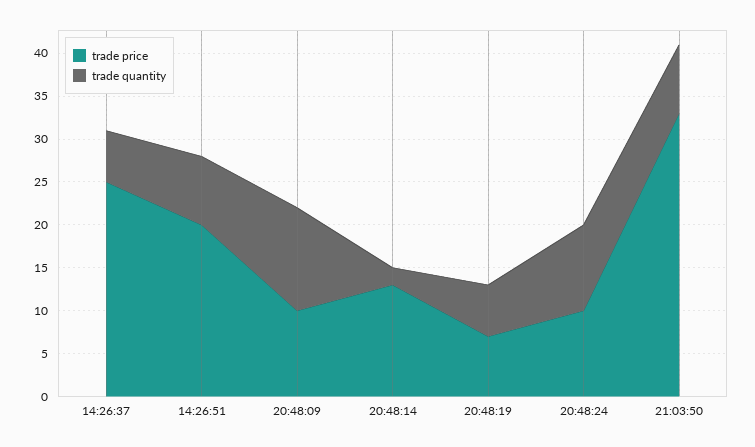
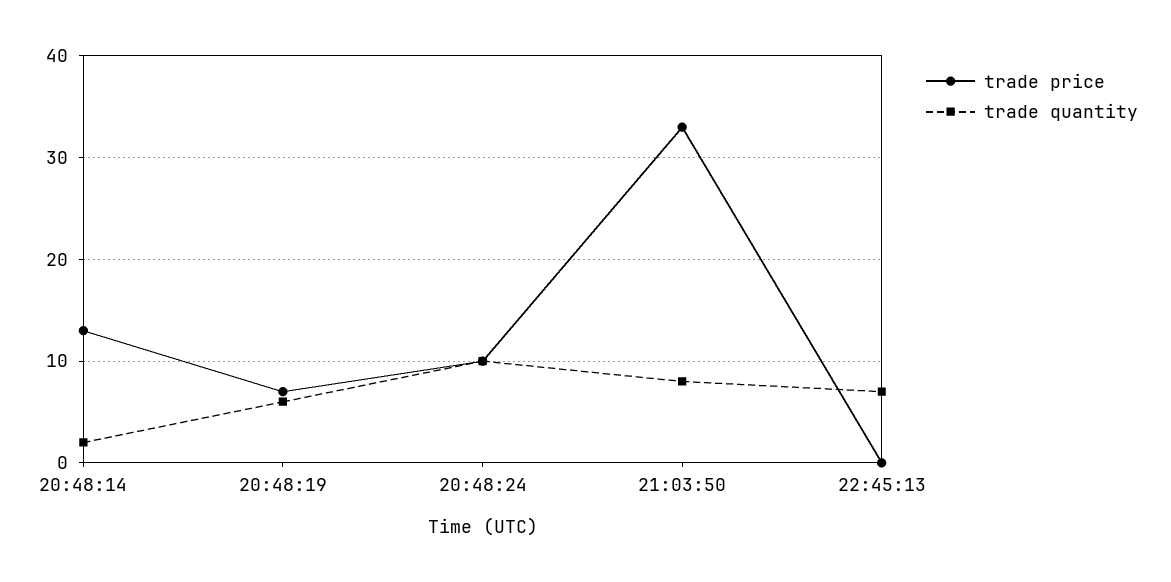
trade price, 14:26:37: 25 -> none
trade quantity, 14:26:37: 6 -> none
trade price, 14:26:51: 20 -> none
trade quantity, 14:26:51: 8 -> none
trade price, 20:48:09: 10 -> none
trade quantity, 20:48:09: 12 -> none
trade price, 22:45:13: none -> 0
trade quantity, 22:45:13: none -> 7

